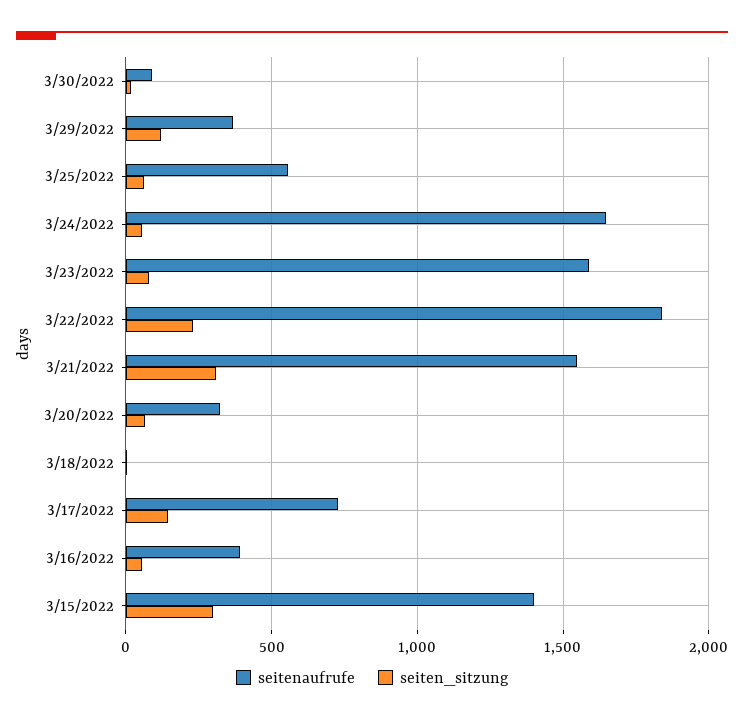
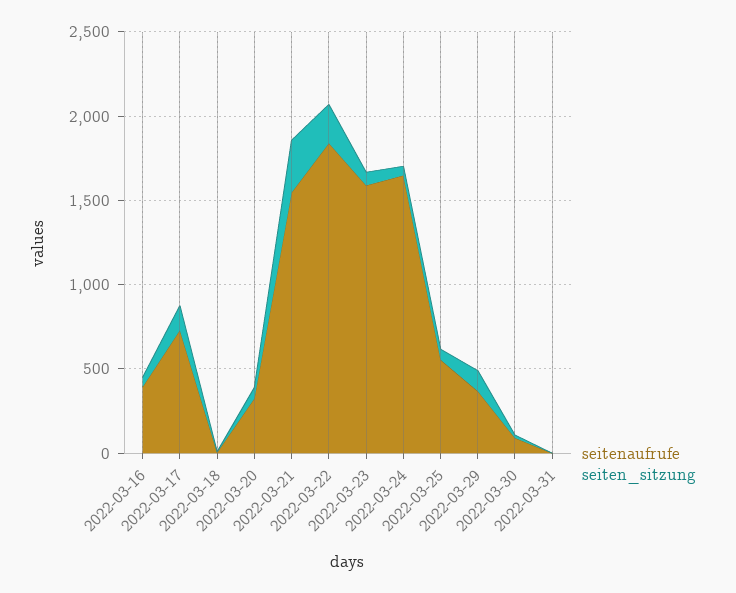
seitenaufrufe, 3/15/2022: 1400 -> none
seiten_sitzung, 3/15/2022: 300 -> none
seitenaufrufe, 2022-03-31: none -> 0
seiten_sitzung, 2022-03-31: none -> 0

